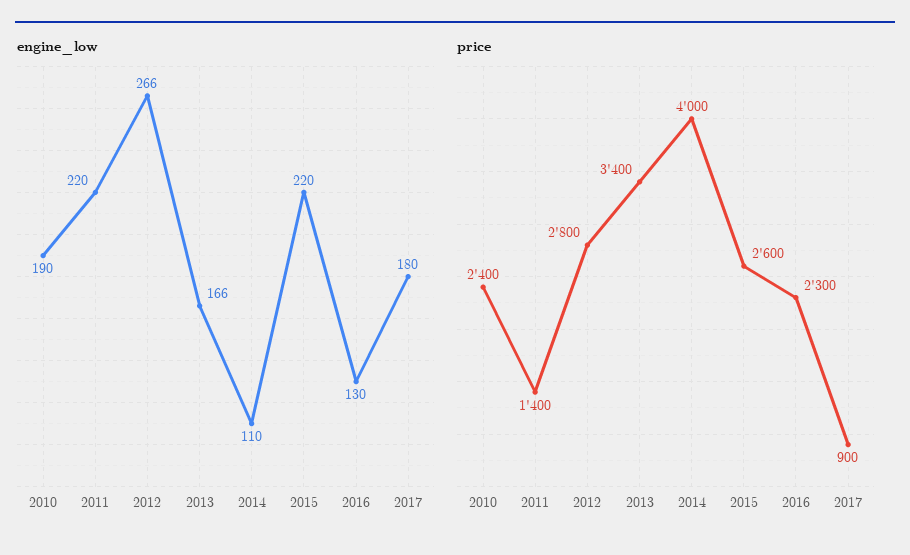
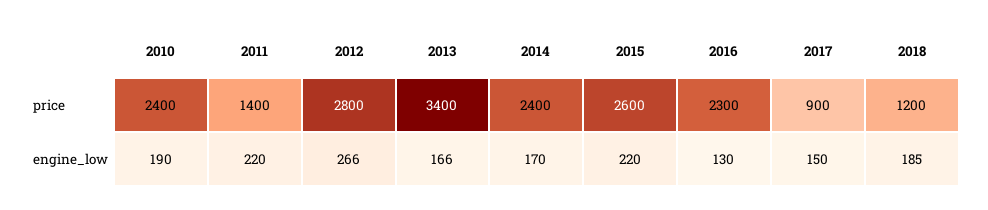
engine_low, 2014: 110 -> 170
engine_low, 2017: 180 -> 150
price, 2014: 4000 -> 2400
price, 2018: none -> 1200
engine_low, 2018: none -> 185

